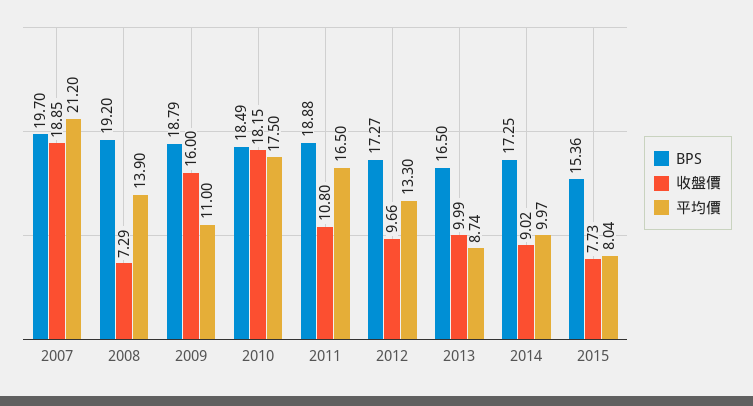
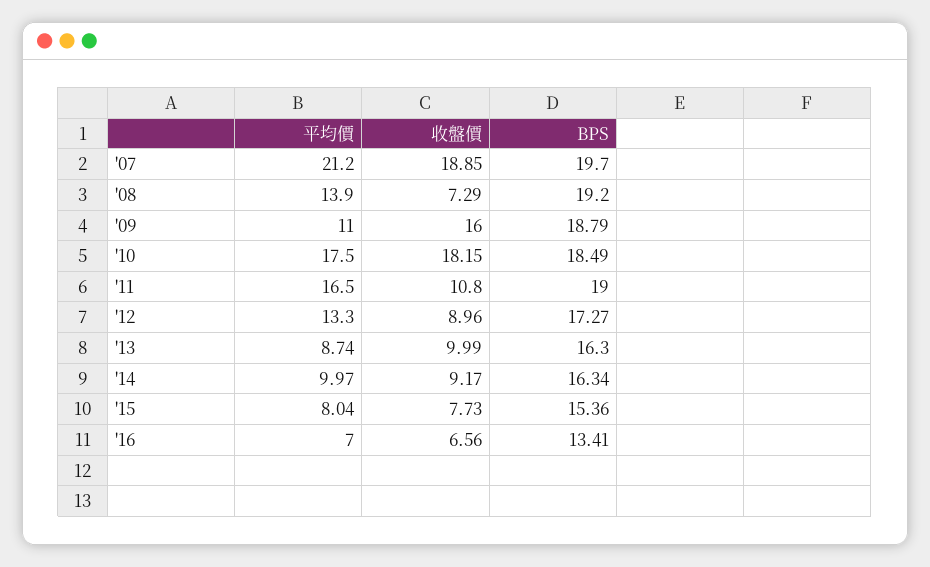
BPS, 2011: 18.88 -> 19
收盤價, 2012: 9.66 -> 8.96
BPS, 2013: 16.5 -> 16.3
BPS, 2014: 17.25 -> 16.34
收盤價, 2014: 9.02 -> 9.17
平均價, '16: none -> 7
收盤價, '16: none -> 6.56
BPS, '16: none -> 13.41

